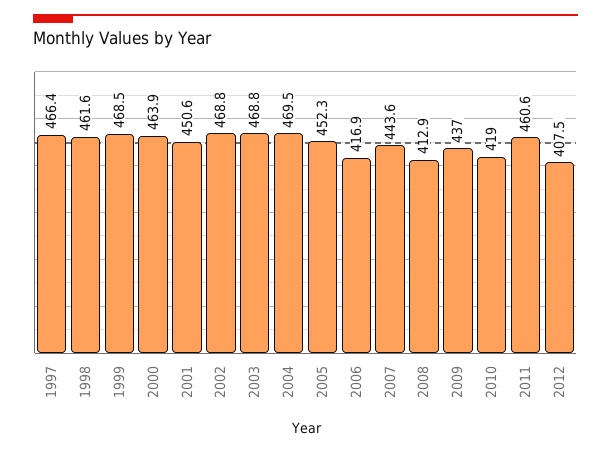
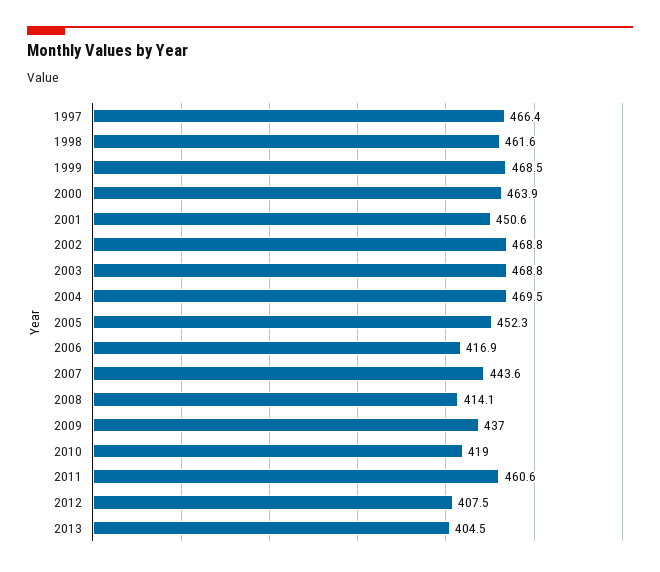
2008: 412.9 -> 414.1
2013: none -> 404.5

